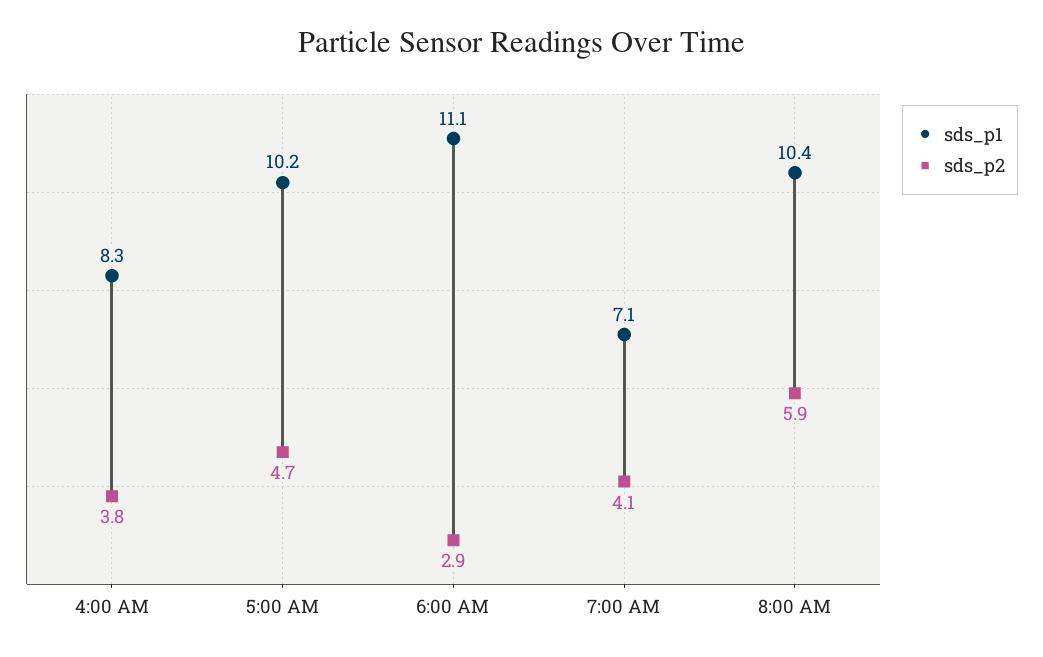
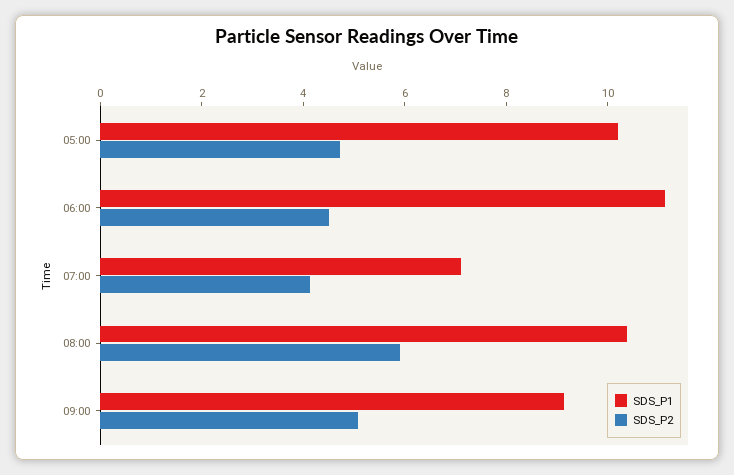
sds_p1, 4:00 AM: 8.3 -> none
sds_p2, 4:00 AM: 3.8 -> none
sds_p2, 6:00 AM: 2.9 -> 4.5
sds_p1, 09:00: none -> 9
sds_p2, 09:00: none -> 5

